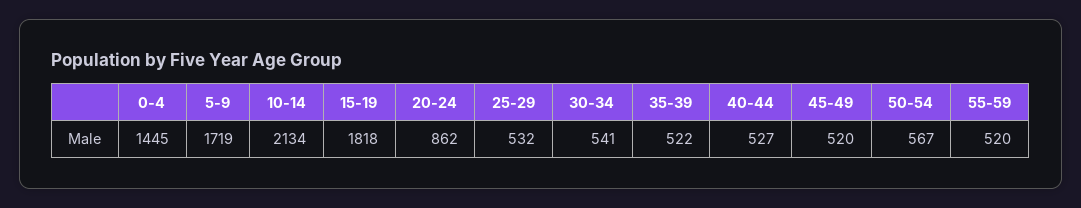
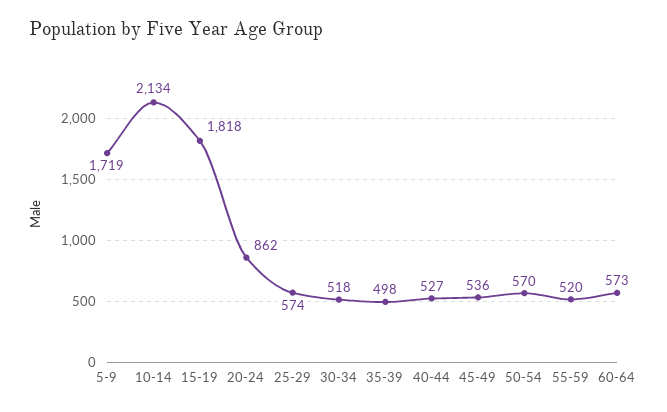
0-4: 1445 -> none
25-29: 532 -> 574
30-34: 541 -> 518
35-39: 522 -> 498
45-49: 520 -> 536
50-54: 567 -> 570
60-64: none -> 573

